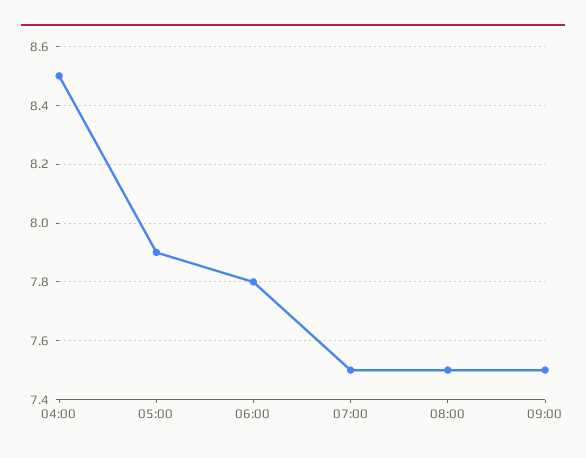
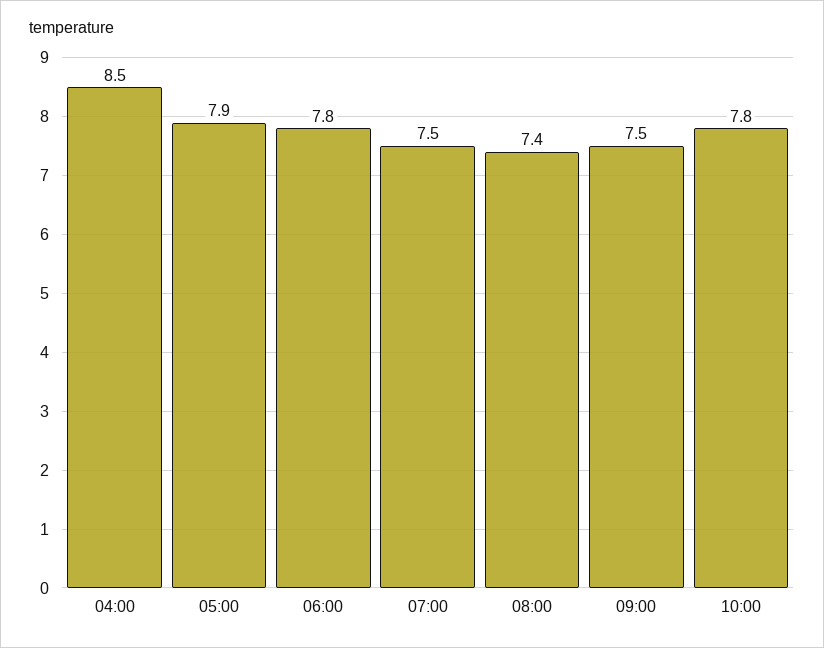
08:00: 7.5 -> 7.4
10:00: none -> 7.8

